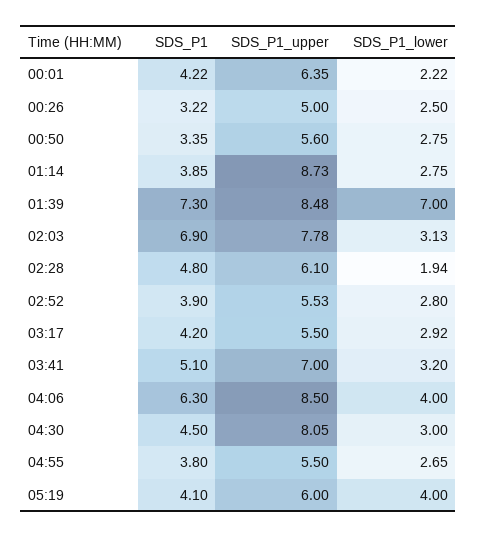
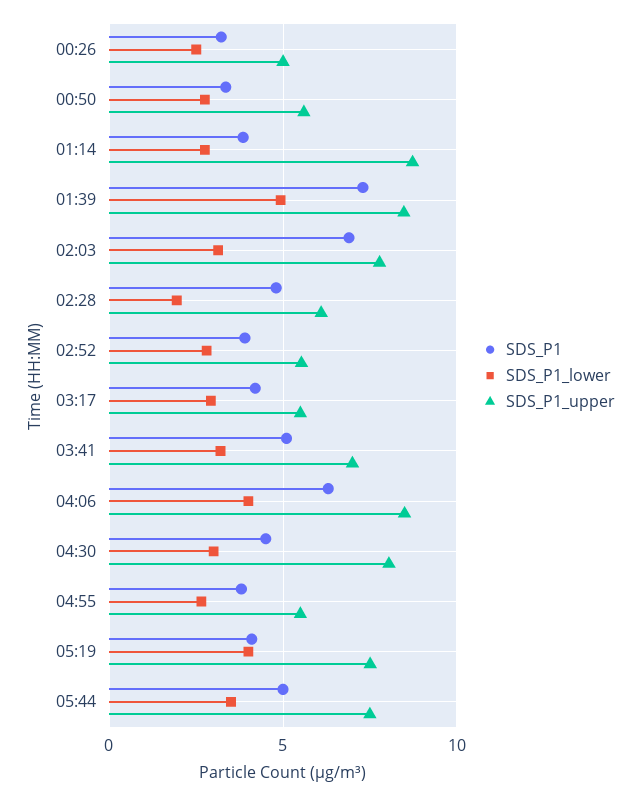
SDS_P1, 00:01: 4.22 -> none
SDS_P1_upper, 00:01: 6.35 -> none
SDS_P1_lower, 00:01: 2.22 -> none
SDS_P1_lower, 01:39: 7 -> 5
SDS_P1_upper, 05:19: 6 -> 7.5
SDS_P1, 05:44: none -> 5
SDS_P1_lower, 05:44: none -> 3.5
SDS_P1_upper, 05:44: none -> 7.5

